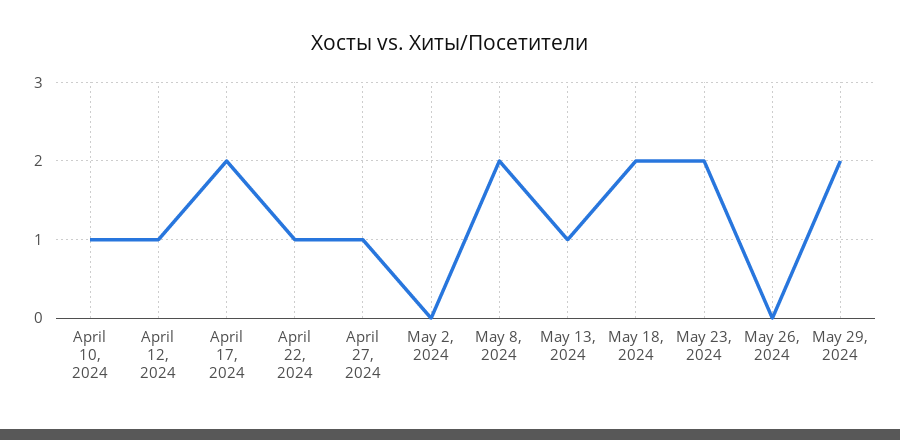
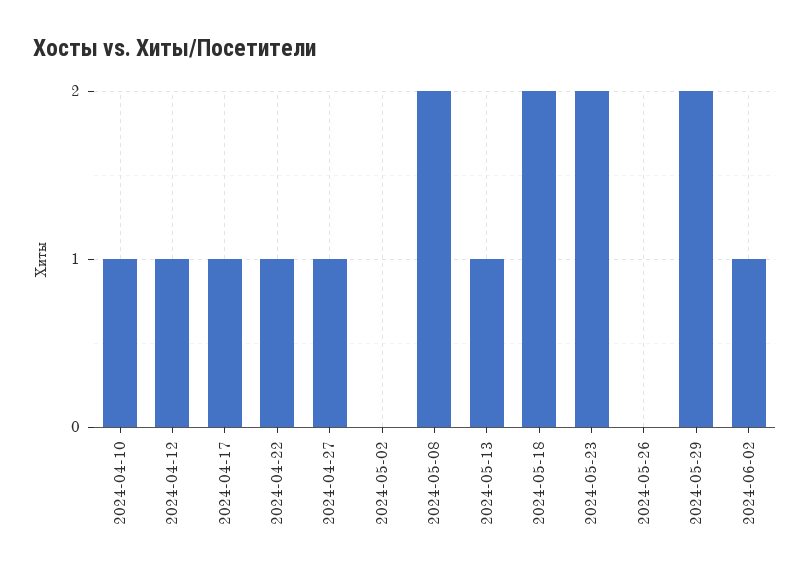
April 17, 2024: 2 -> 1
2024-06-02: none -> 1

